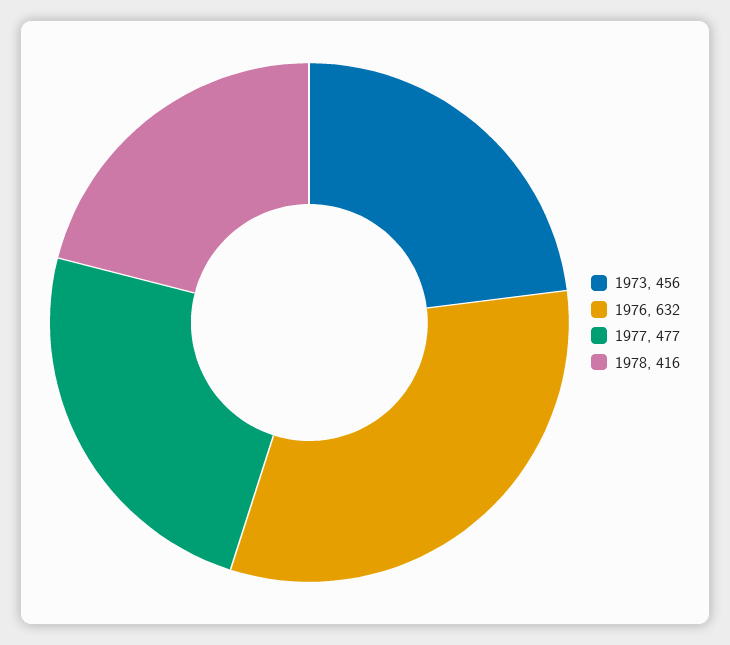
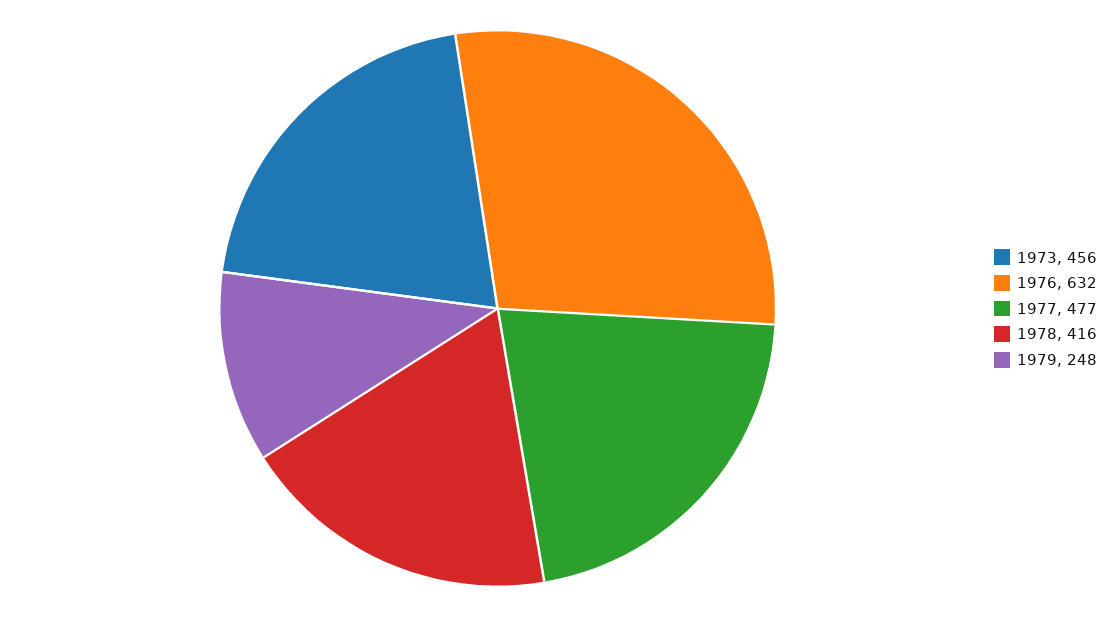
1979: none -> 248

